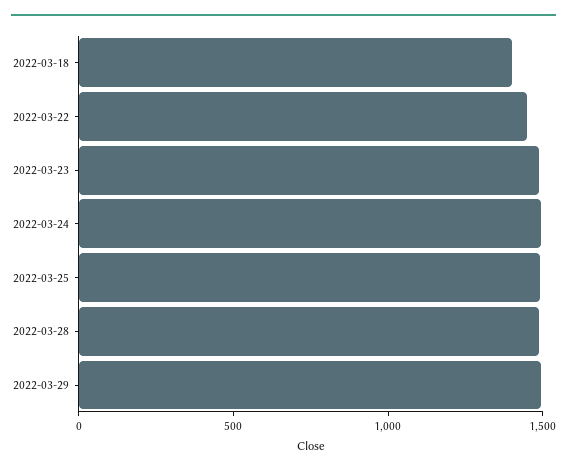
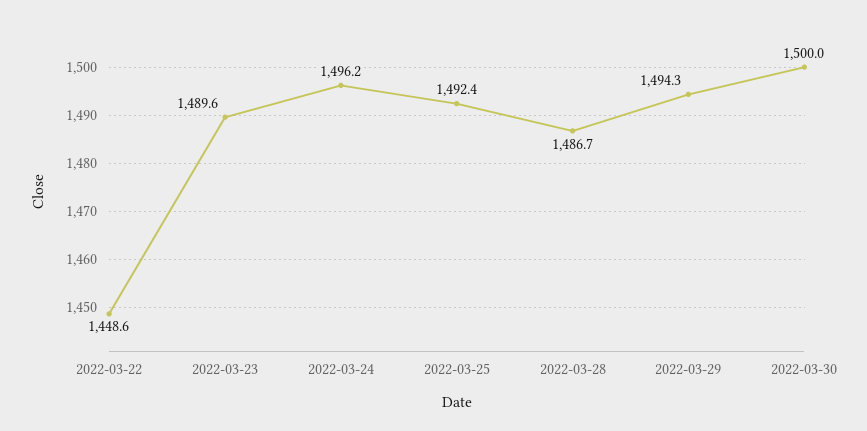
2022-03-18: 1400 -> none
2022-03-30: none -> 1500

